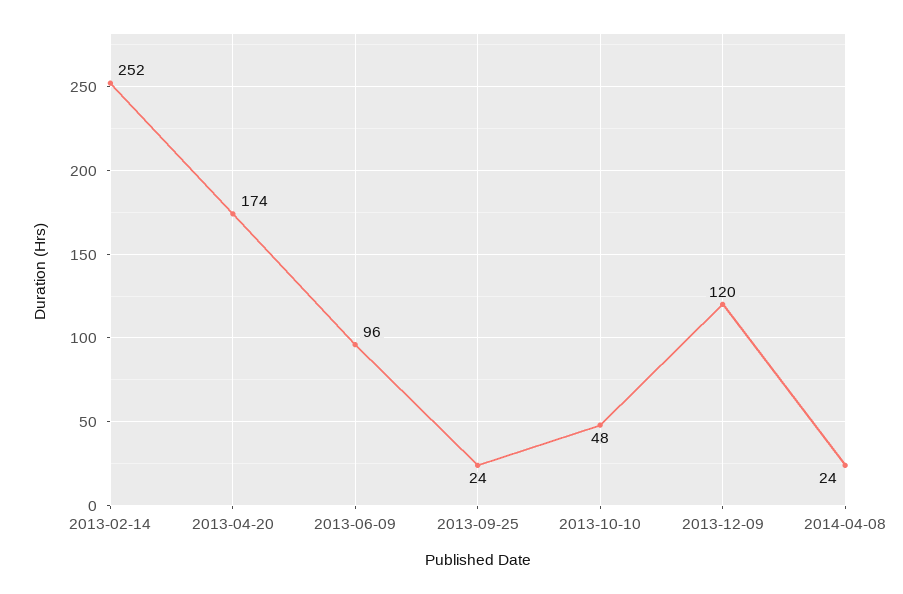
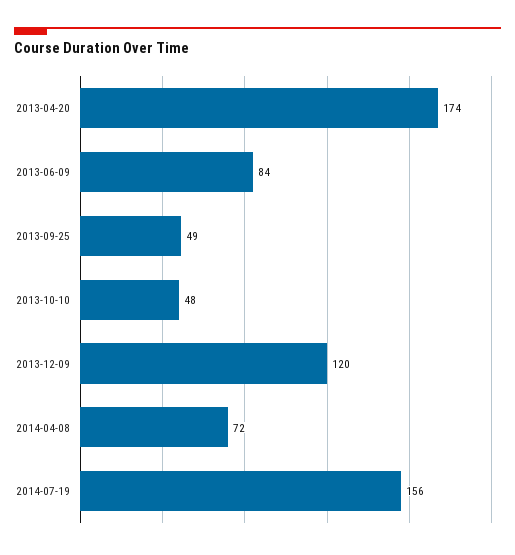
2013-02-14: 252 -> none
2013-06-09: 96 -> 84
2013-09-25: 24 -> 49
2014-04-08: 24 -> 72
2014-07-19: none -> 156

